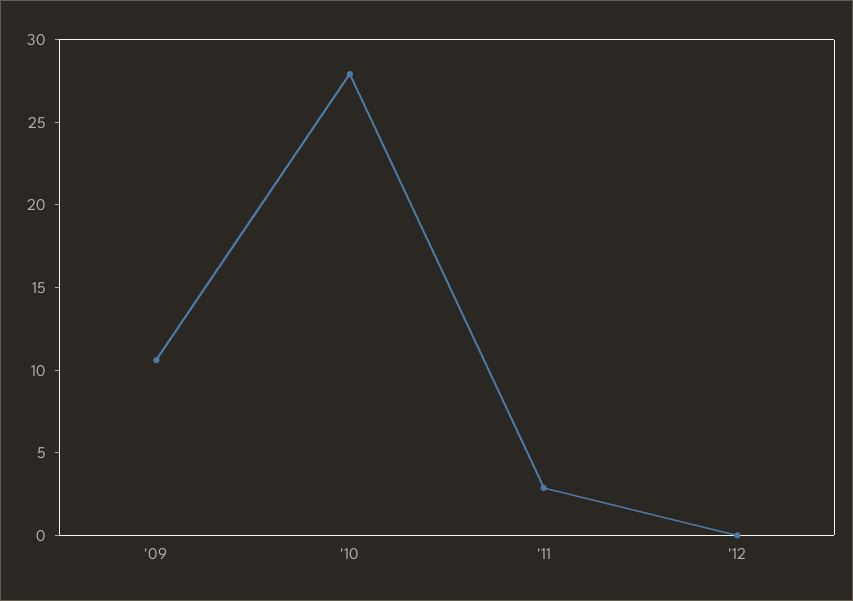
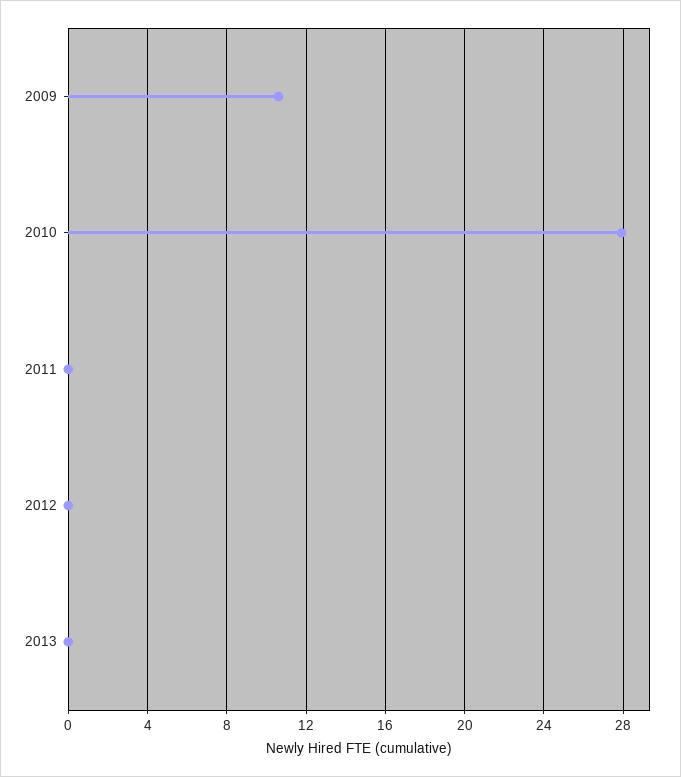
'11: 3 -> 0
2013: none -> 0

